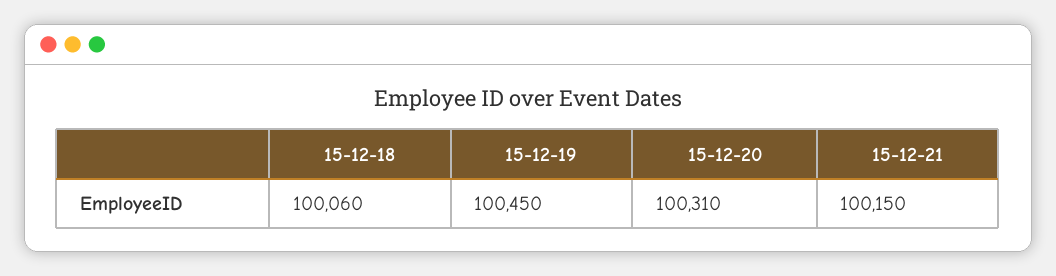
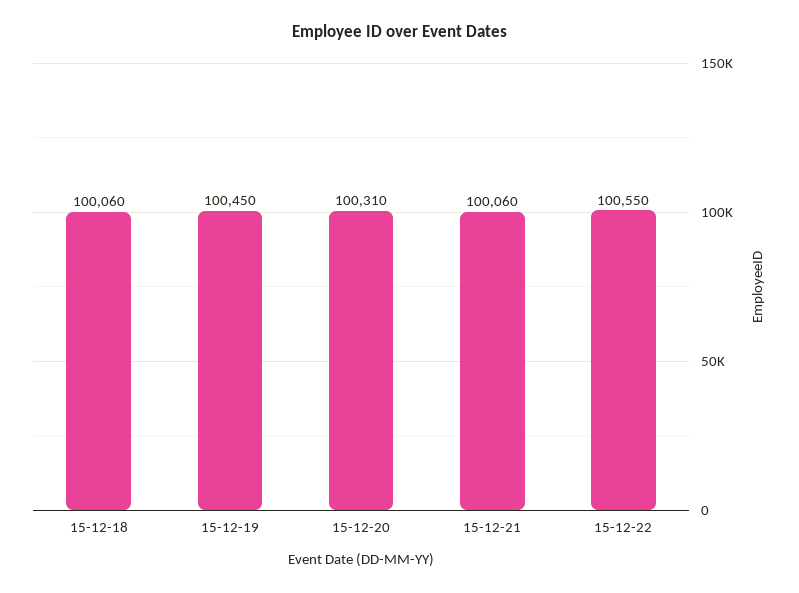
15-12-21: 100150 -> 100060
15-12-22: none -> 100550

